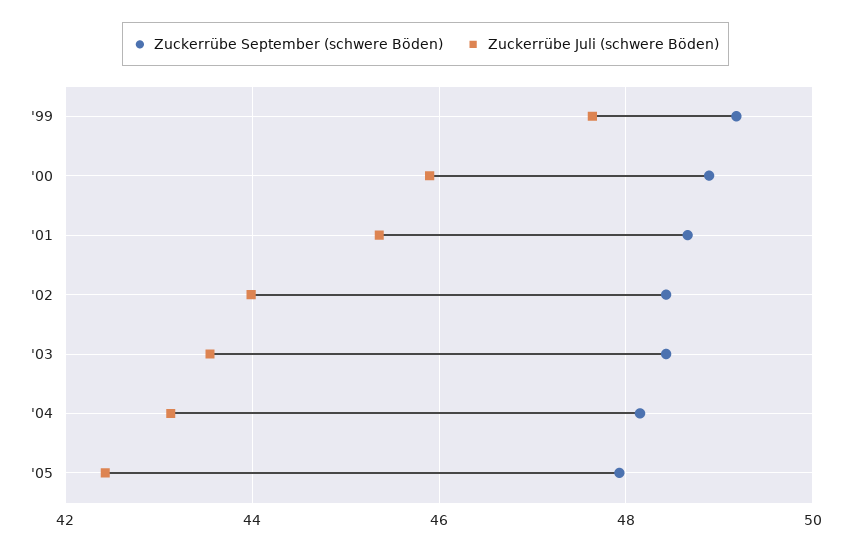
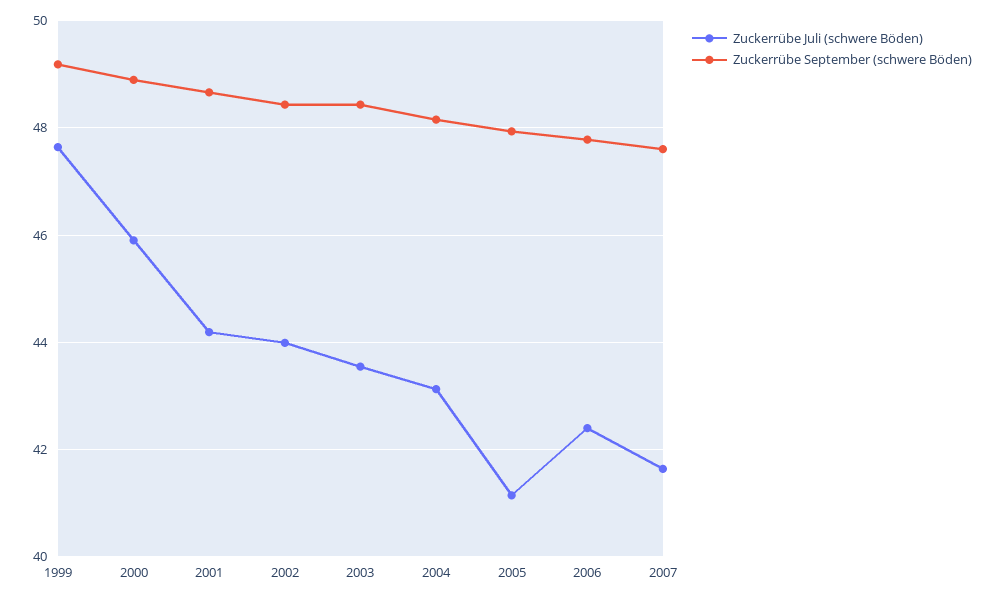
Zuckerrübe Juli (schwere Böden), '01: 45.4 -> 44.2
Zuckerrübe Juli (schwere Böden), '05: 42.4 -> 41.2
Zuckerrübe Juli (schwere Böden), 2006: none -> 42.4
Zuckerrübe September (schwere Böden), 2006: none -> 47.8
Zuckerrübe Juli (schwere Böden), 2007: none -> 41.6
Zuckerrübe September (schwere Böden), 2007: none -> 47.6

